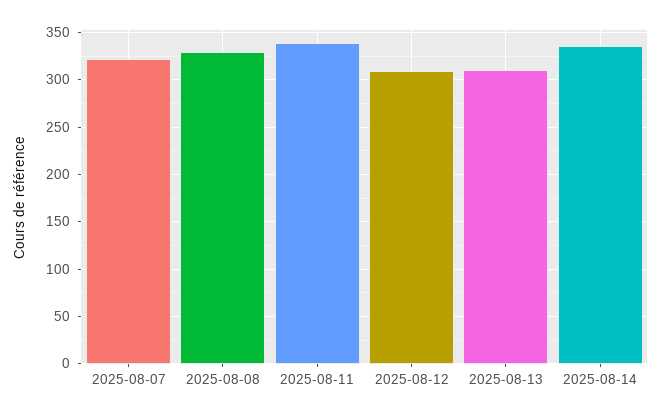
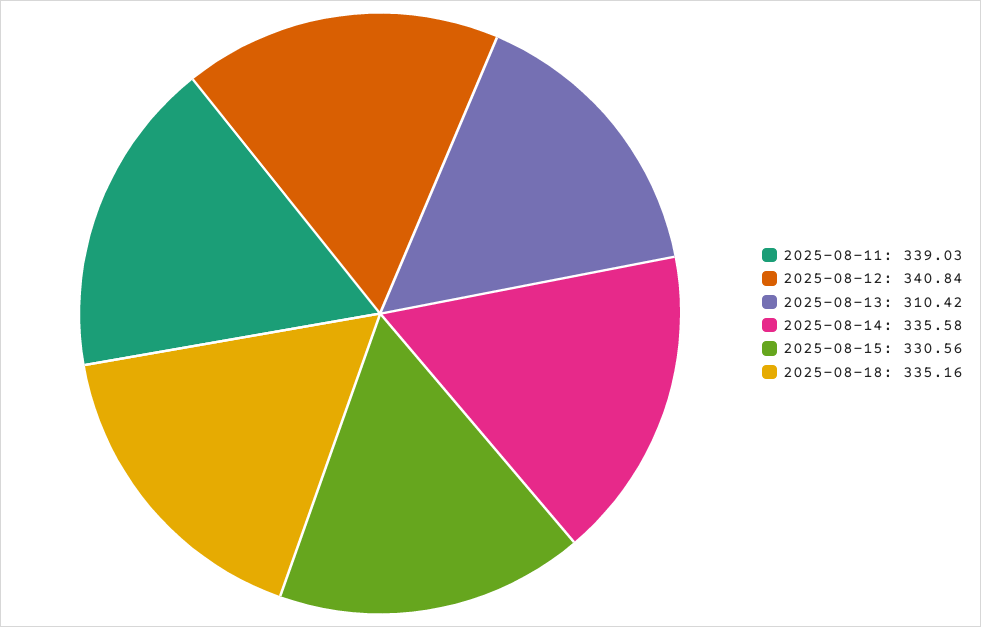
2025-08-07: 320 -> none
2025-08-08: 330 -> none
2025-08-12: 310 -> 340.84
2025-08-15: none -> 330.56
2025-08-18: none -> 335.16

